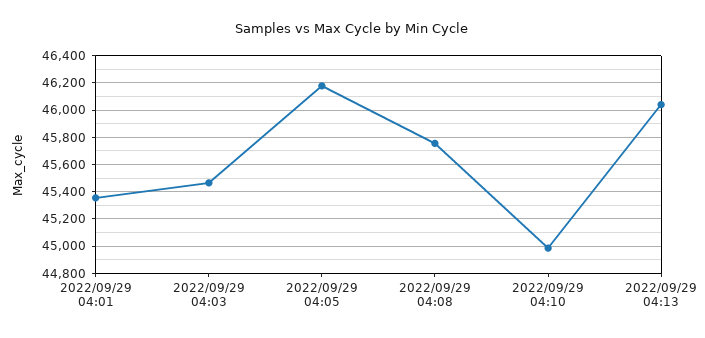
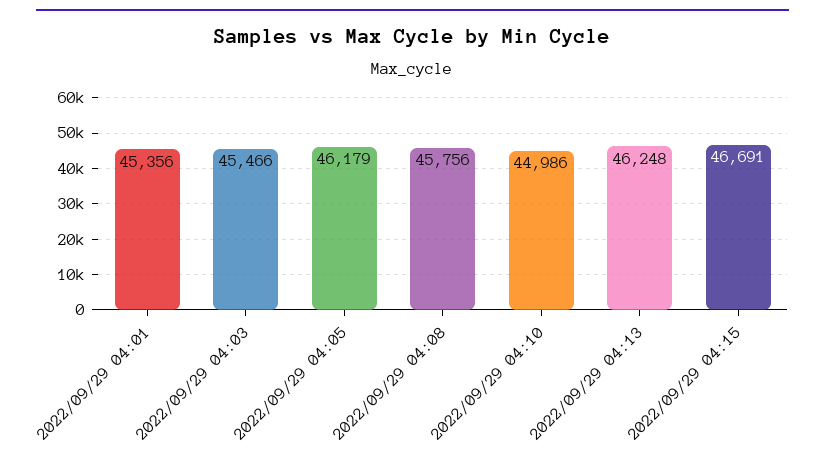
2022/09/29 04:13: 46050 -> 46248
2022/09/29 04:15: none -> 46691

